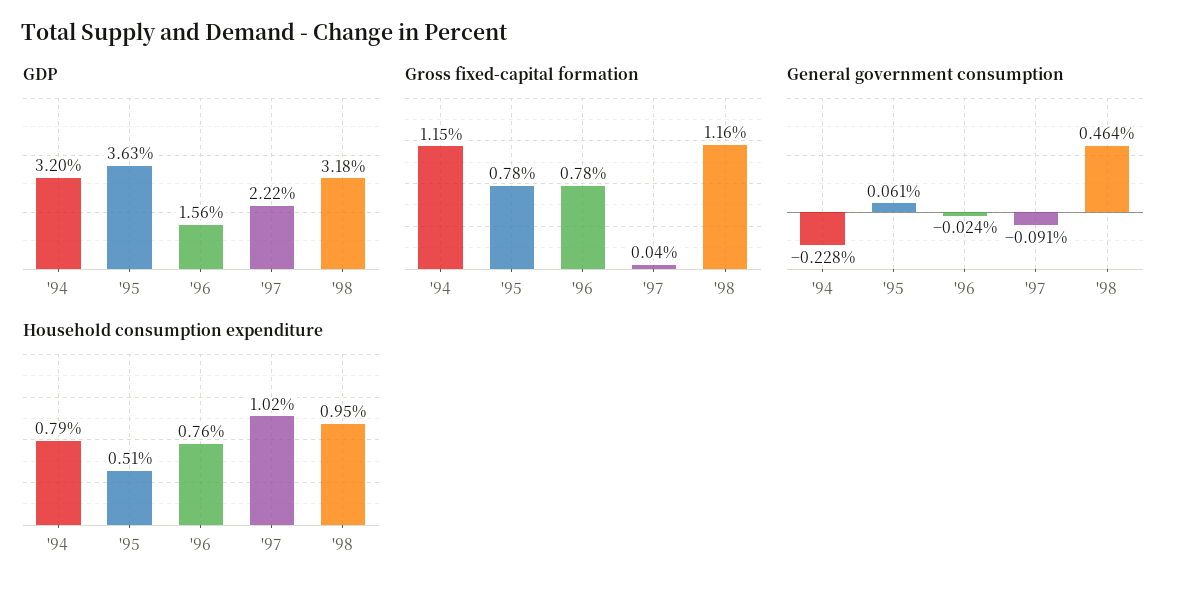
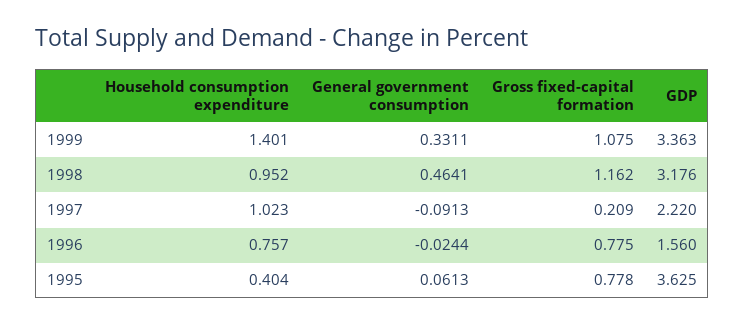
GDP, '94: 3.2 -> none
Gross fixed-capital formation, '94: 1.15 -> none
Gross fixed-capital formation, '97: 0.04 -> 0.209
General government consumption, '94: -0.228 -> none
Household consumption expenditure, '94: 0.79 -> none
Household consumption expenditure, '95: 0.51 -> 0.404
Household consumption expenditure, 1999: none -> 1.401
General government consumption, 1999: none -> 0.3311
Gross fixed-capital formation, 1999: none -> 1.075
GDP, 1999: none -> 3.363

